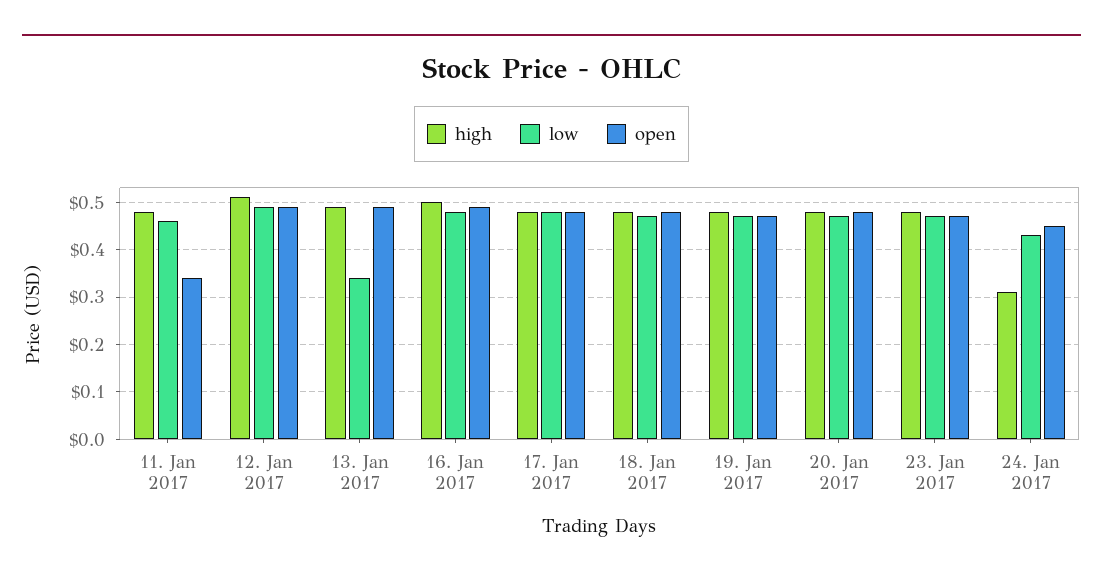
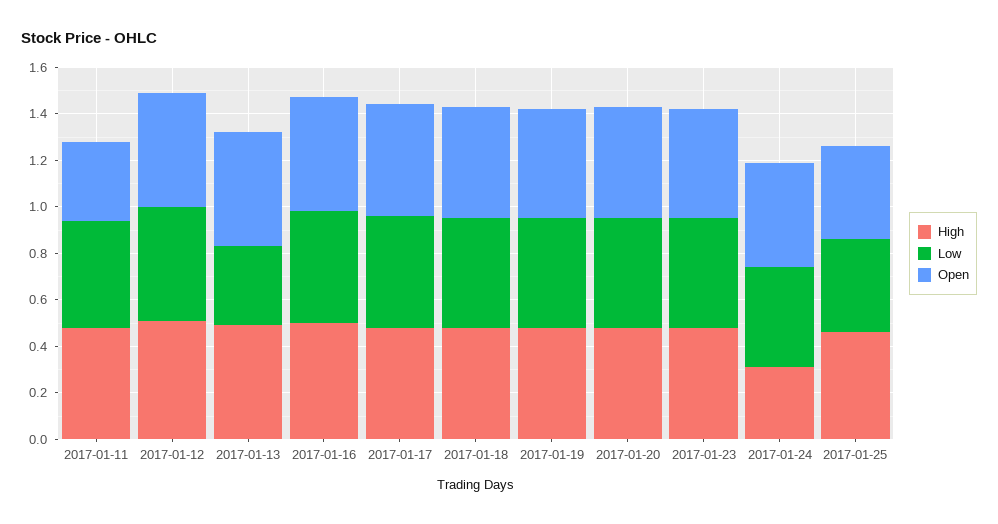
high, 2017-01-25: none -> 0.45
low, 2017-01-25: none -> 0.4
open, 2017-01-25: none -> 0.4

